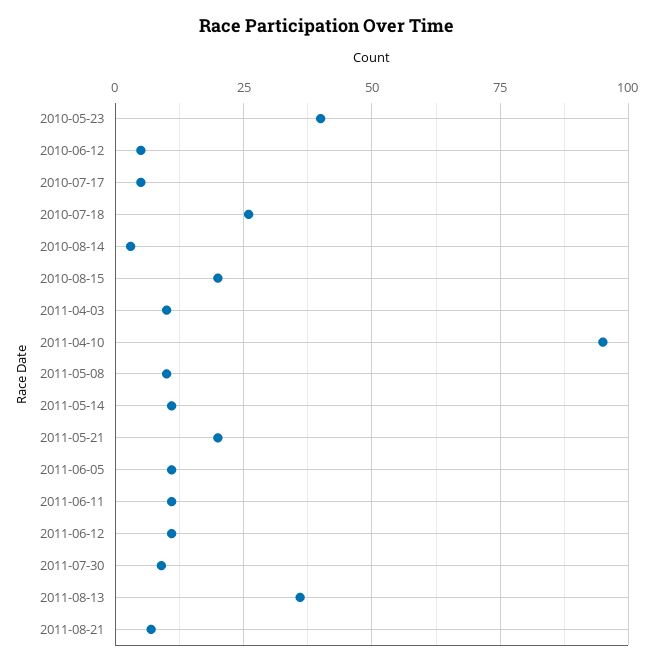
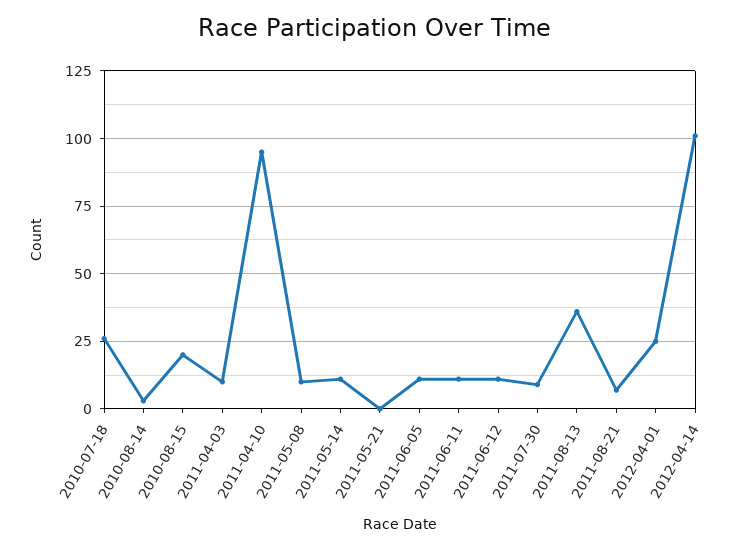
2010-05-23: 40 -> none
2010-06-12: 5 -> none
2010-07-17: 5 -> none
2011-05-21: 20 -> 0
2012-04-01: none -> 25
2012-04-14: none -> 100

